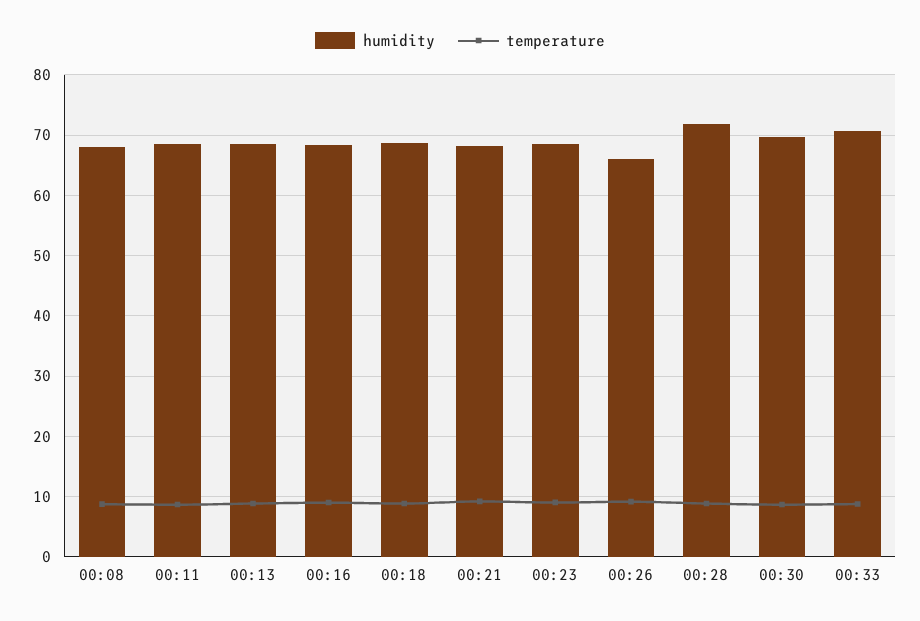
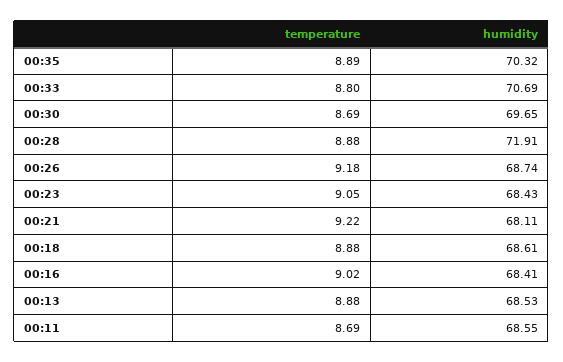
humidity, 00:08: 68 -> none
temperature, 00:08: 9 -> none
humidity, 00:26: 66 -> 68.74
temperature, 00:35: none -> 8.89
humidity, 00:35: none -> 70.32

